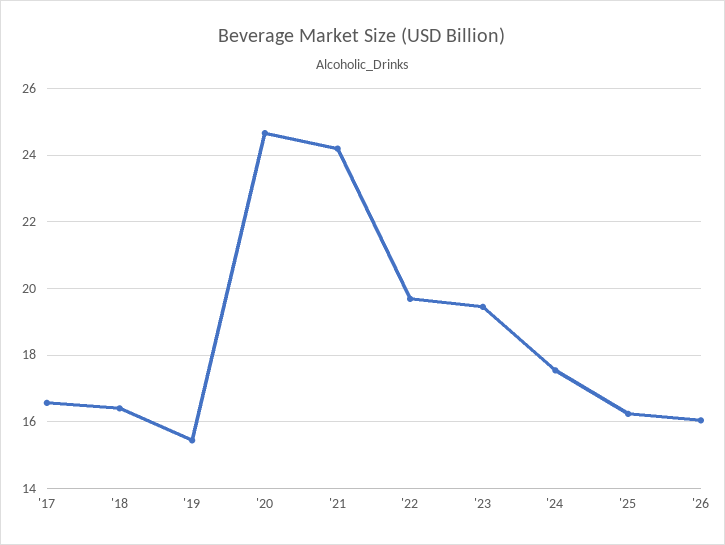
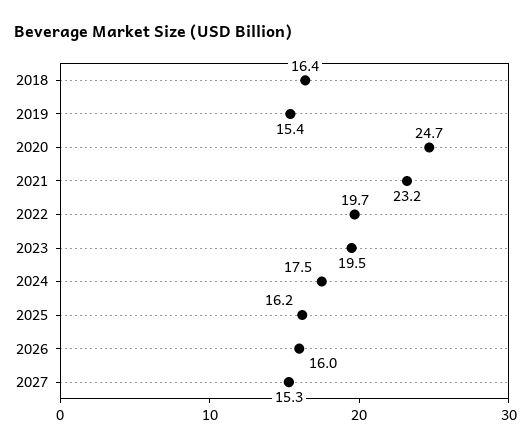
'17: 16.6 -> none
'21: 24.2 -> 23.2
2027: none -> 15.3

